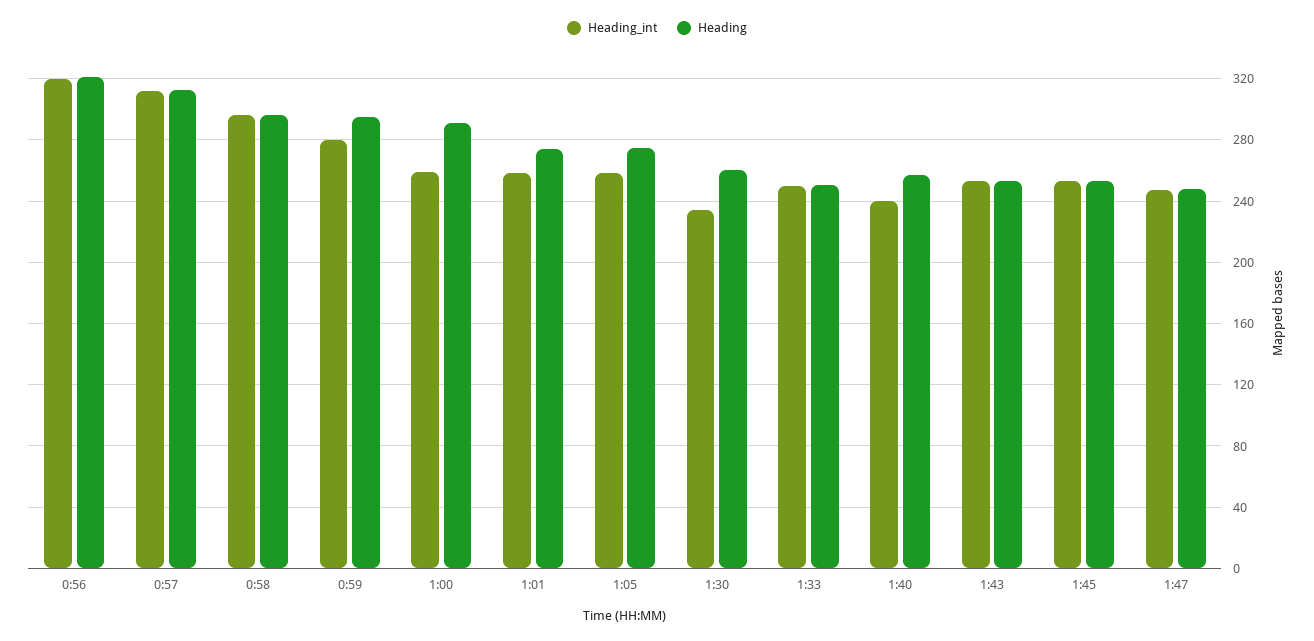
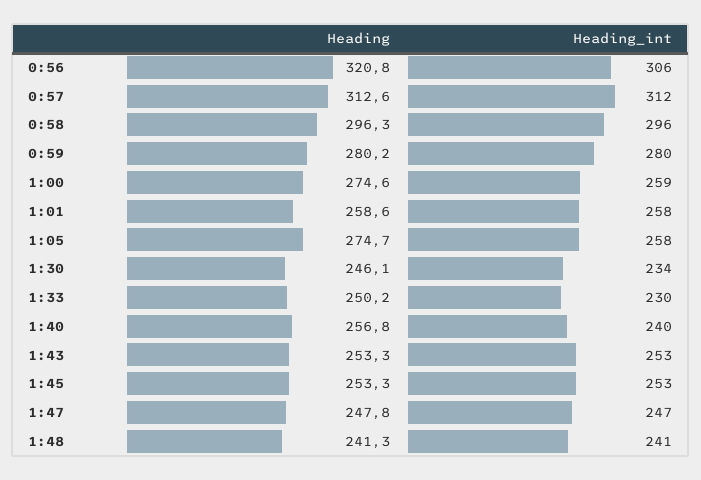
Heading_int, 0:56: 320 -> 306
Heading, 0:59: 295 -> 280.2
Heading, 1:00: 290 -> 274.6
Heading, 1:01: 275 -> 258.6
Heading, 1:30: 260 -> 246.1
Heading_int, 1:33: 250 -> 230
Heading, 1:48: none -> 241.3
Heading_int, 1:48: none -> 241

